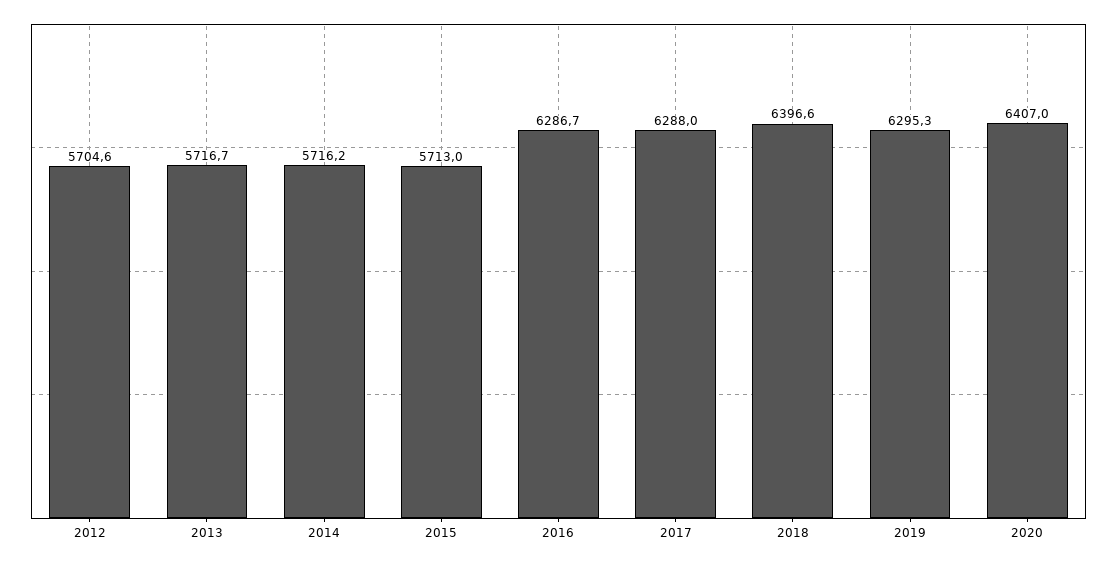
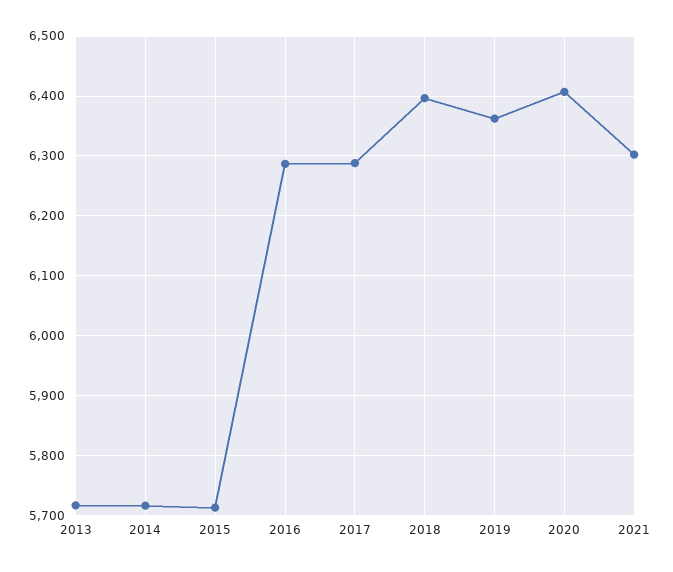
2012: 5704.6 -> none
2019: 6295.3 -> 6360
2021: none -> 6300

